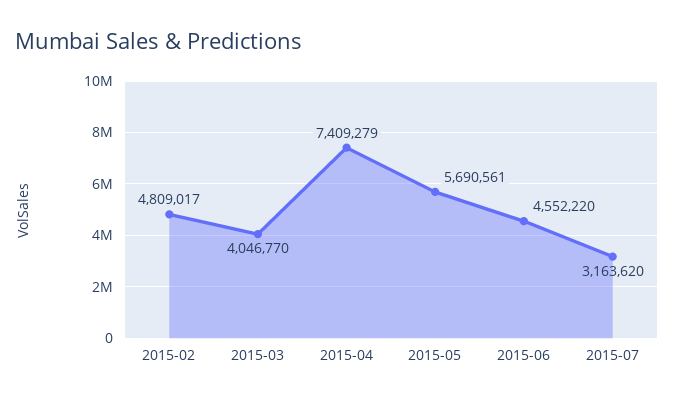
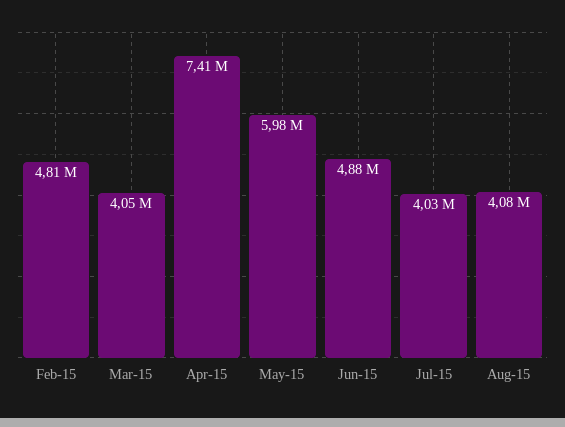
2015-05: 5690561 -> 5980000
2015-06: 4552220 -> 4880000
2015-07: 3163620 -> 4030000
Aug-15: none -> 4080000

